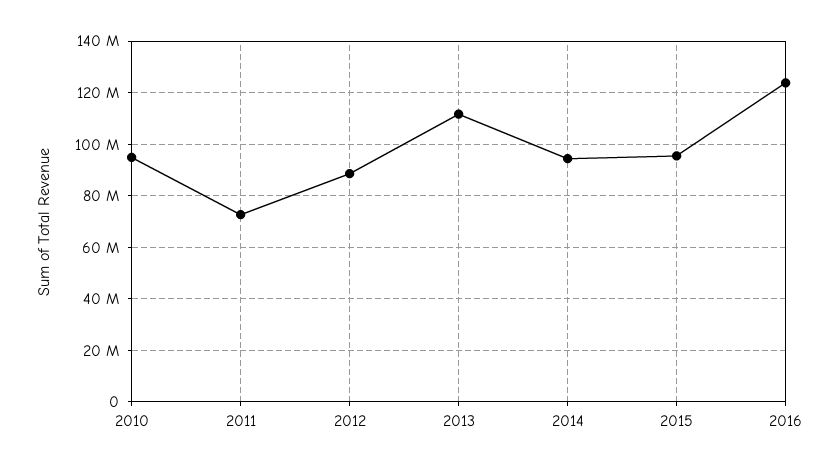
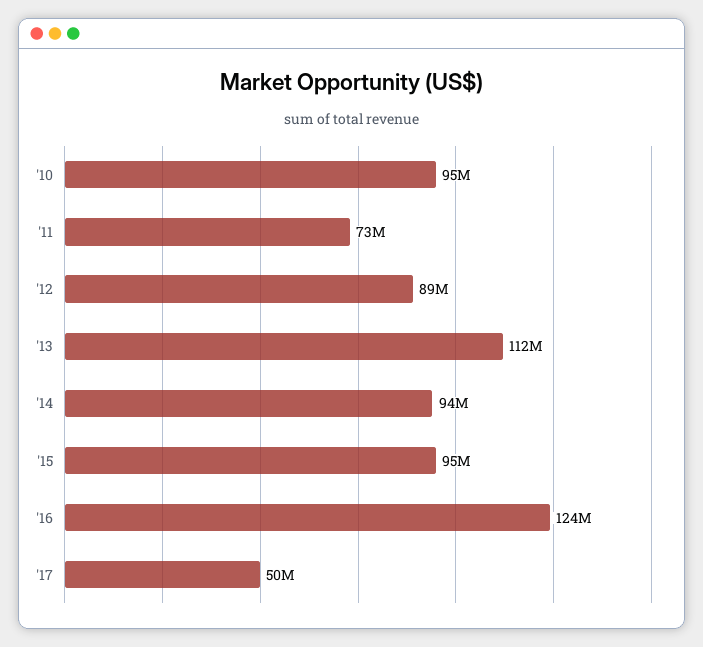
'17: none -> 50000000

